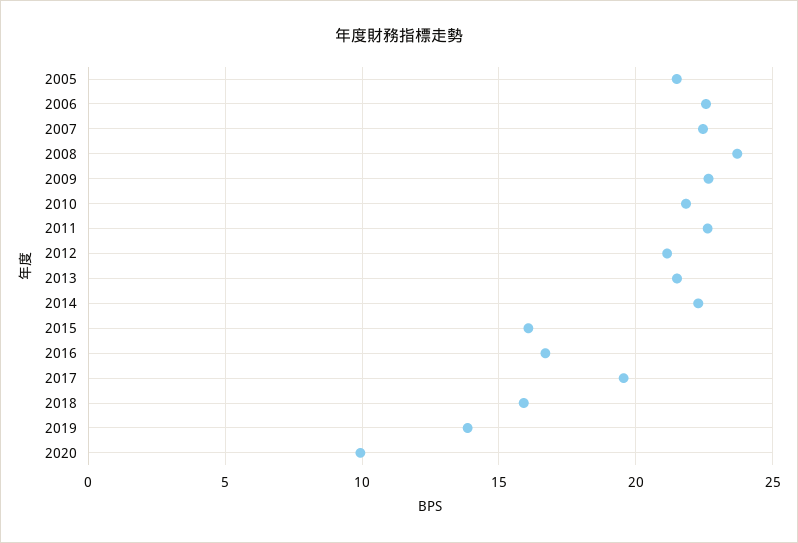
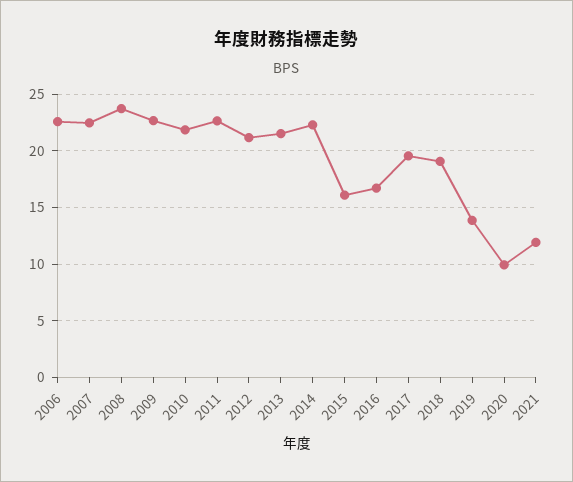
2005: 21.5 -> none
2018: 16 -> 19
2021: none -> 12

